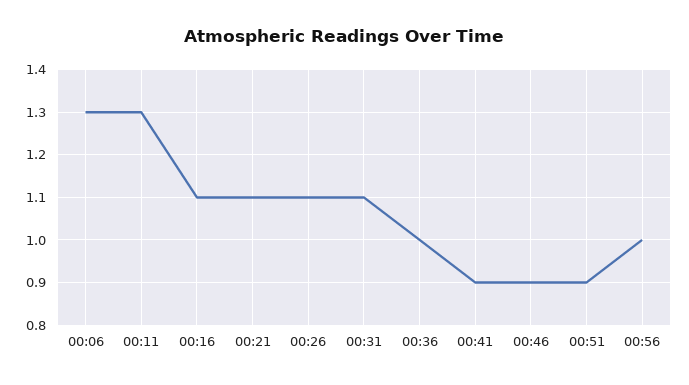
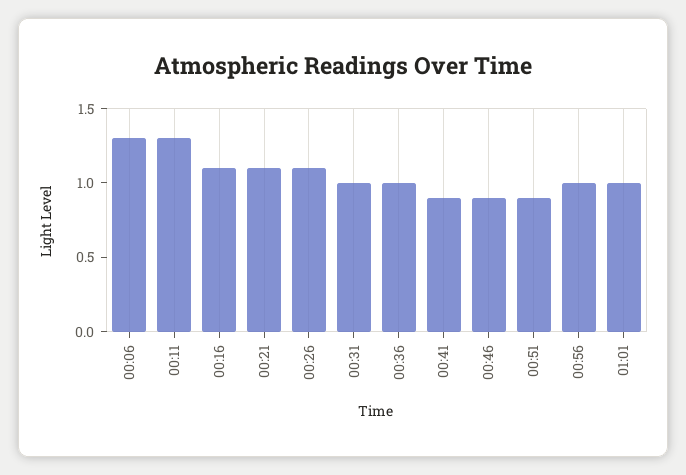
00:31: 1.1 -> 1
01:01: none -> 1

